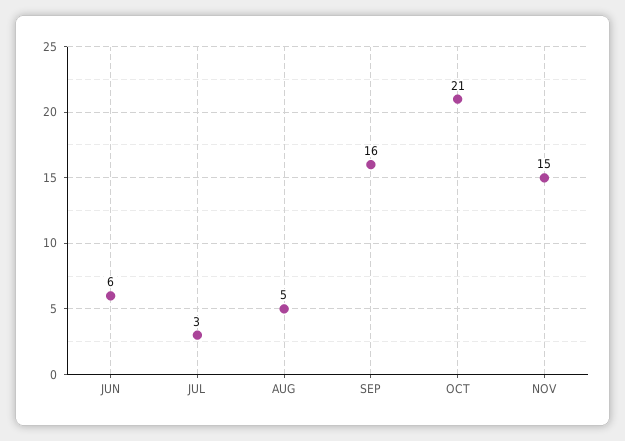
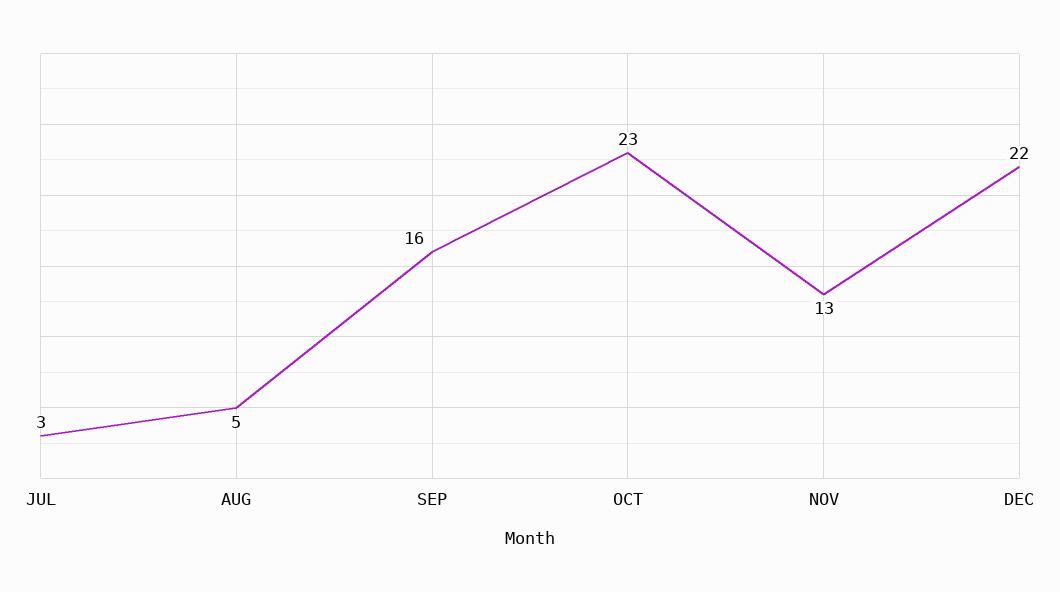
JUN: 6 -> none
OCT: 21 -> 23
NOV: 15 -> 13
DEC: none -> 22

